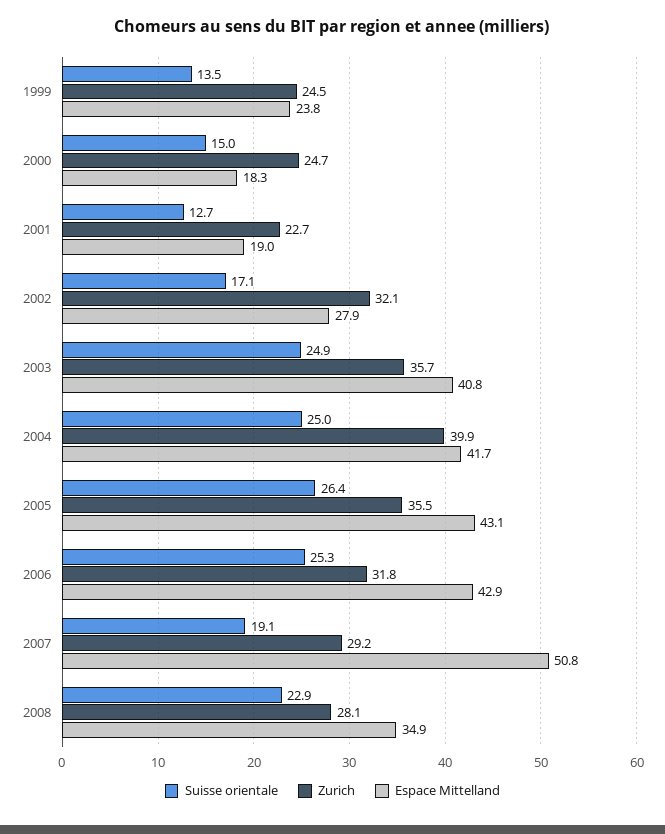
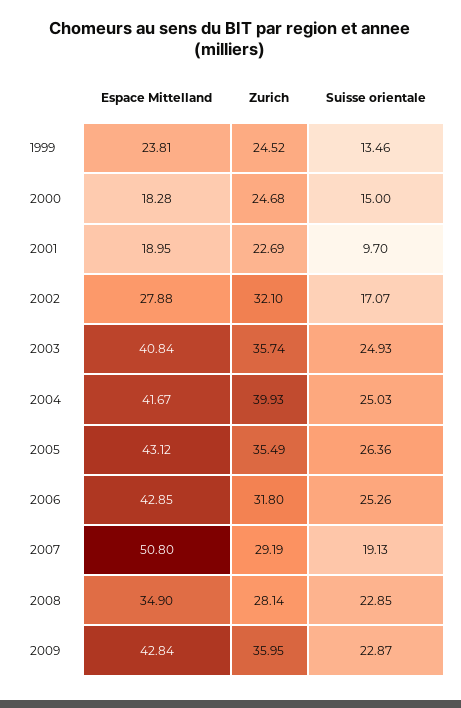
Suisse orientale, 2001: 12.7 -> 9.7
Espace Mittelland, 2009: none -> 42.84
Zurich, 2009: none -> 35.95
Suisse orientale, 2009: none -> 22.87

